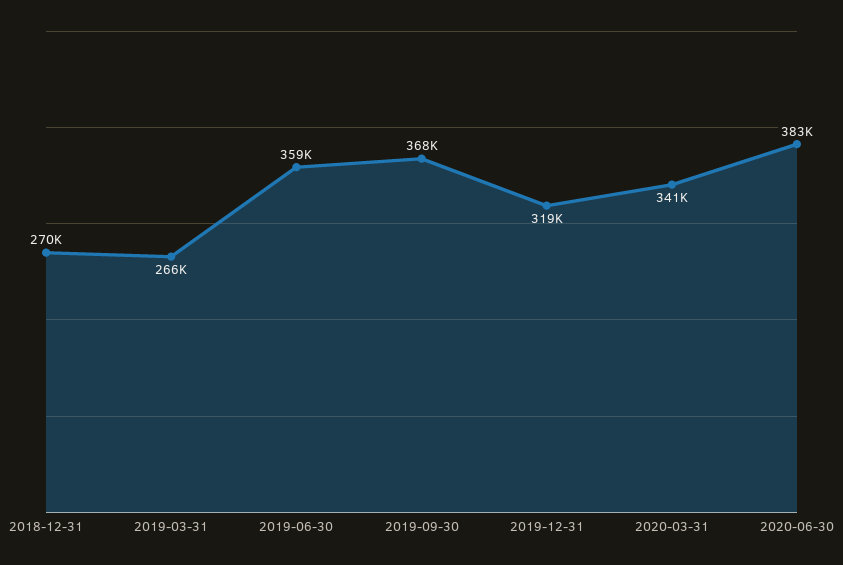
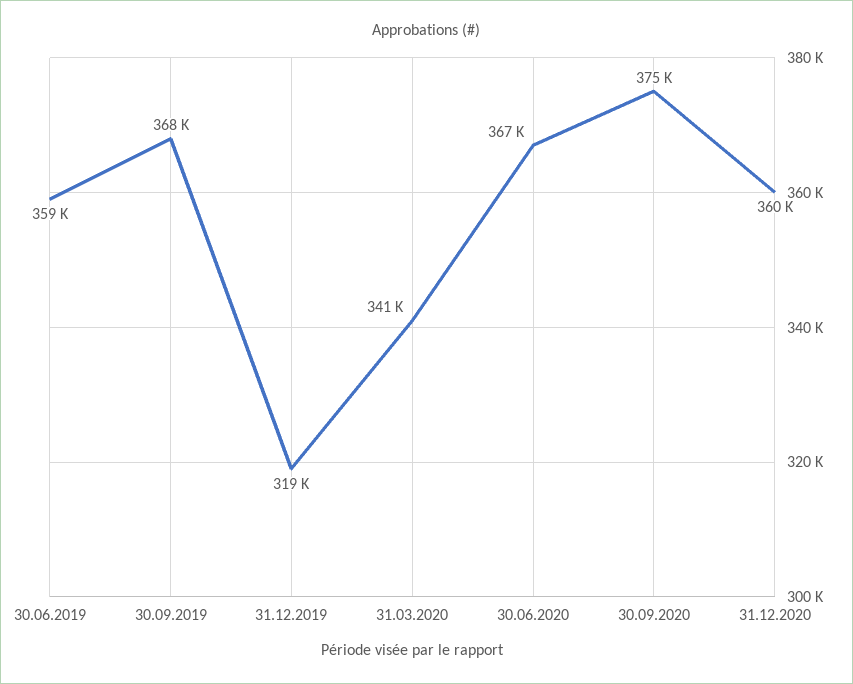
2018-12-31: 270000 -> none
2019-03-31: 266000 -> none
2020-06-30: 383000 -> 367000
30.09.2020: none -> 375000
31.12.2020: none -> 360000

